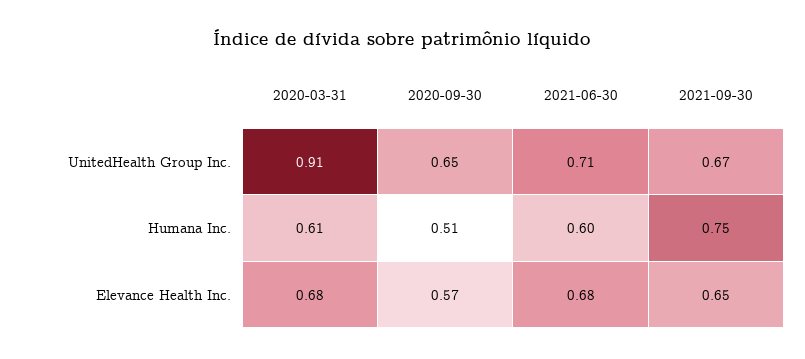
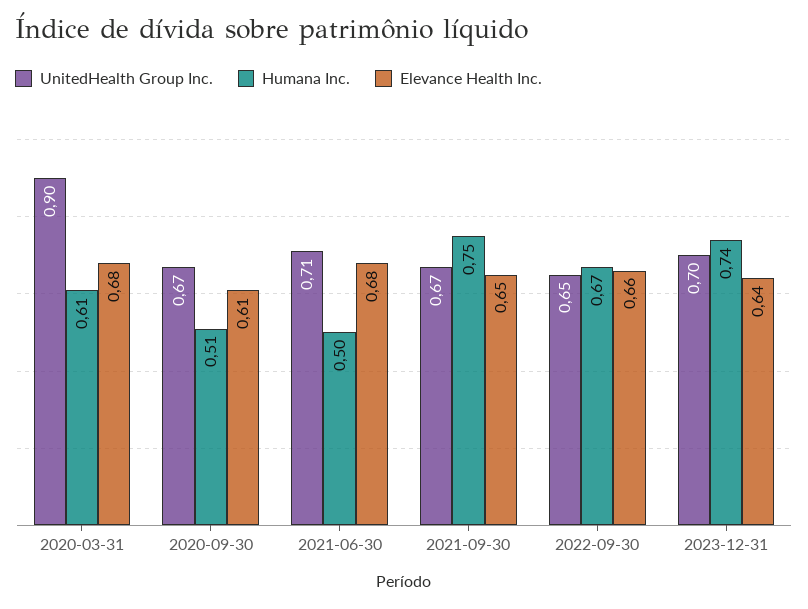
UnitedHealth Group Inc., 2020-03-31: 0.91 -> 0.9
UnitedHealth Group Inc., 2020-09-30: 0.65 -> 0.67
Humana Inc., 2021-06-30: 0.6 -> 0.5
Elevance Health Inc., 2020-09-30: 0.57 -> 0.61
UnitedHealth Group Inc., 2022-09-30: none -> 0.65
Humana Inc., 2022-09-30: none -> 0.67
Elevance Health Inc., 2022-09-30: none -> 0.66
UnitedHealth Group Inc., 2023-12-31: none -> 0.7
Humana Inc., 2023-12-31: none -> 0.74
Elevance Health Inc., 2023-12-31: none -> 0.64

